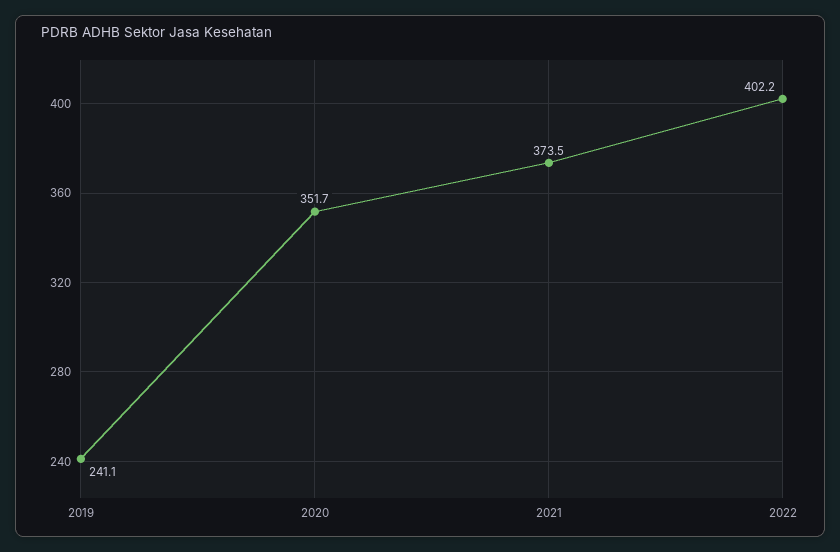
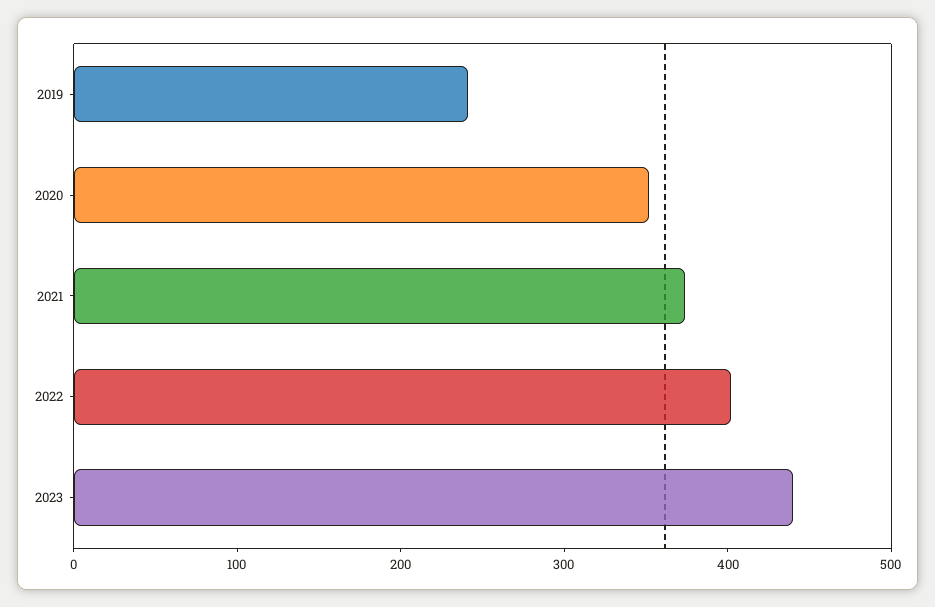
2023: none -> 440

